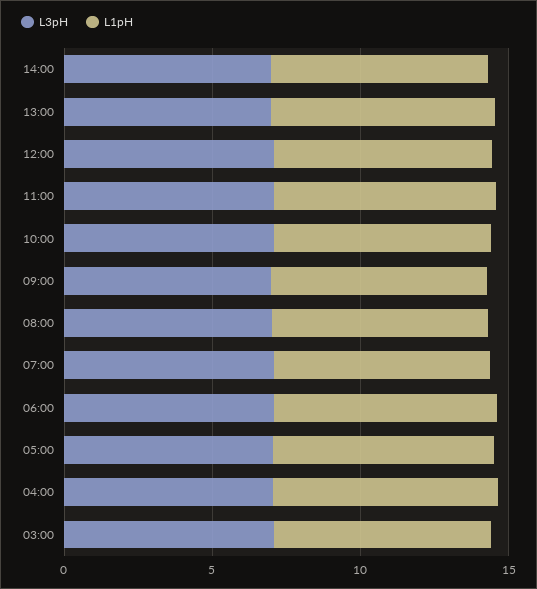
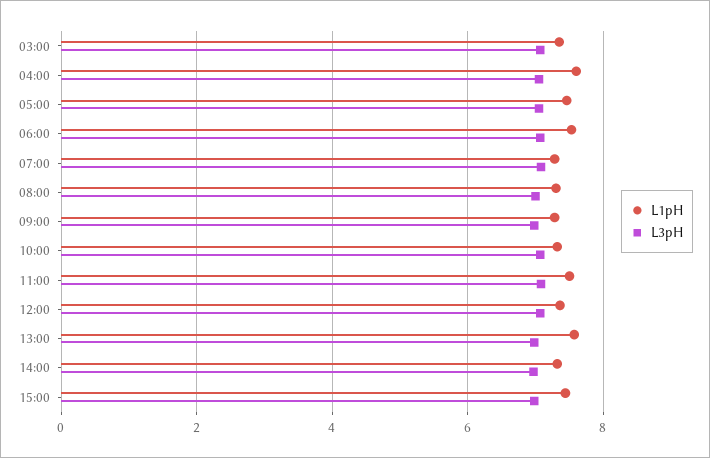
L1pH, 15:00: none -> 7.4
L3pH, 15:00: none -> 7

